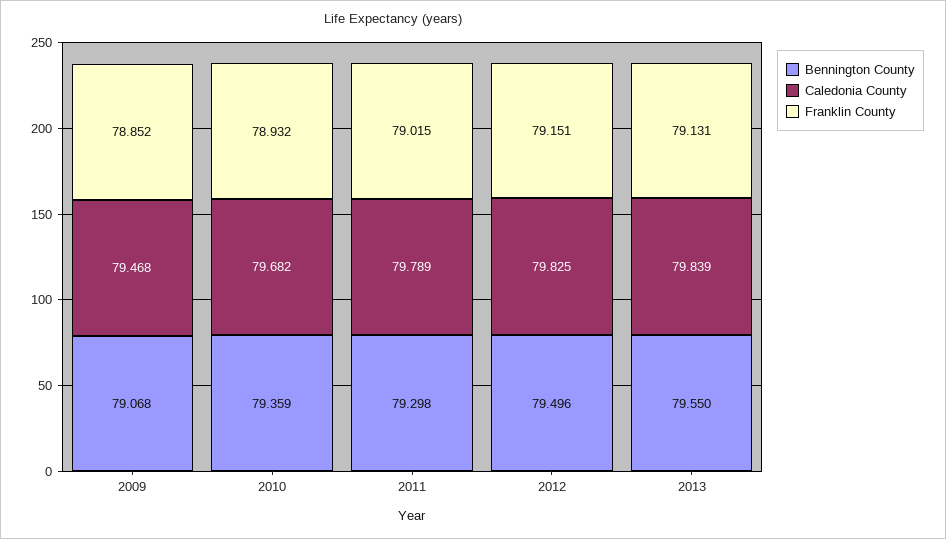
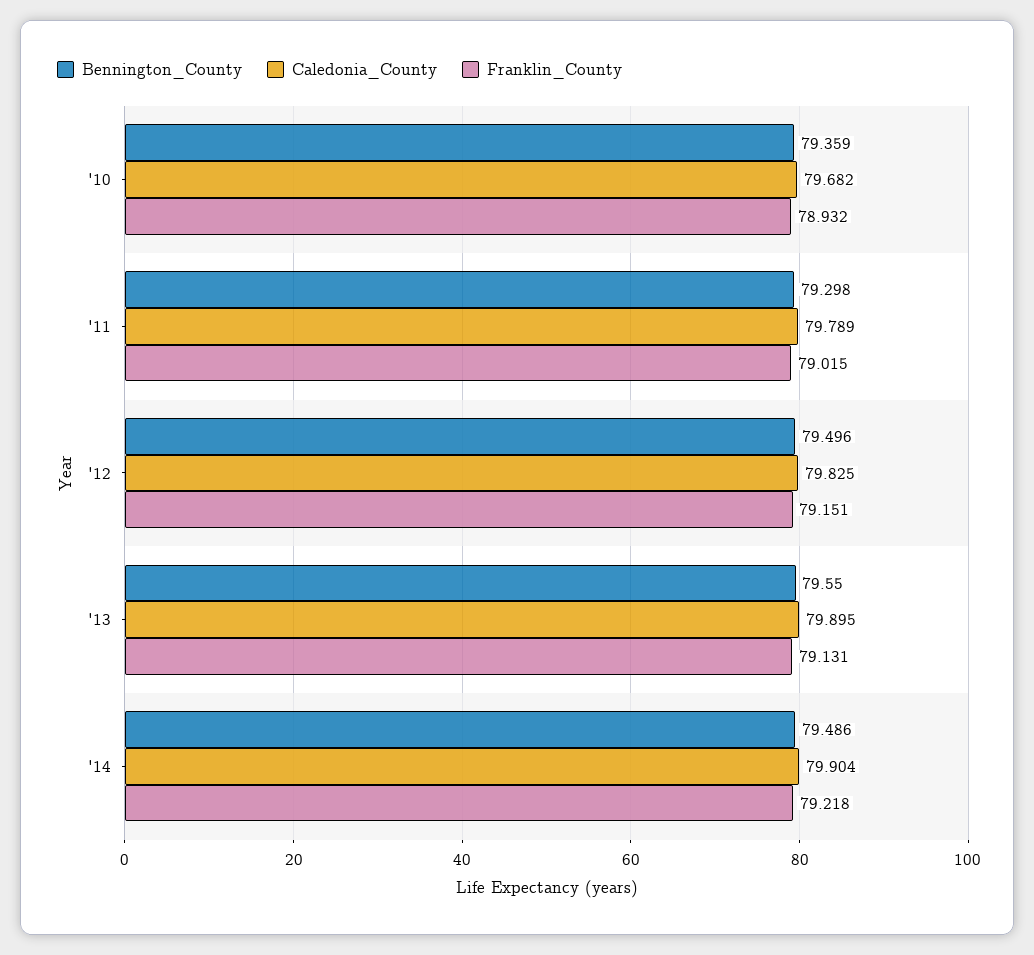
Bennington County, 2009: 79.068 -> none
Caledonia County, 2009: 79.468 -> none
Franklin County, 2009: 78.852 -> none
Caledonia County, 2013: 79.839 -> 79.895
Bennington County, '14: none -> 79.486
Caledonia County, '14: none -> 79.904
Franklin County, '14: none -> 79.218

